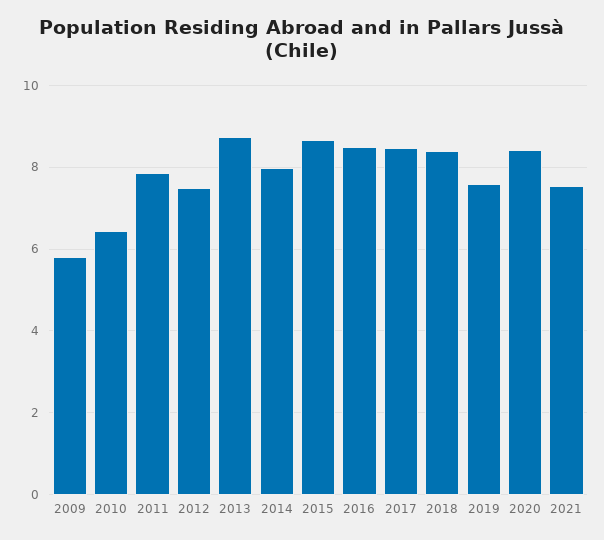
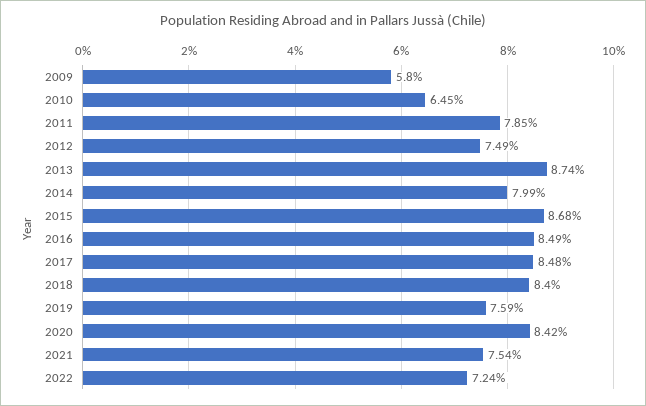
2022: none -> 7.24

